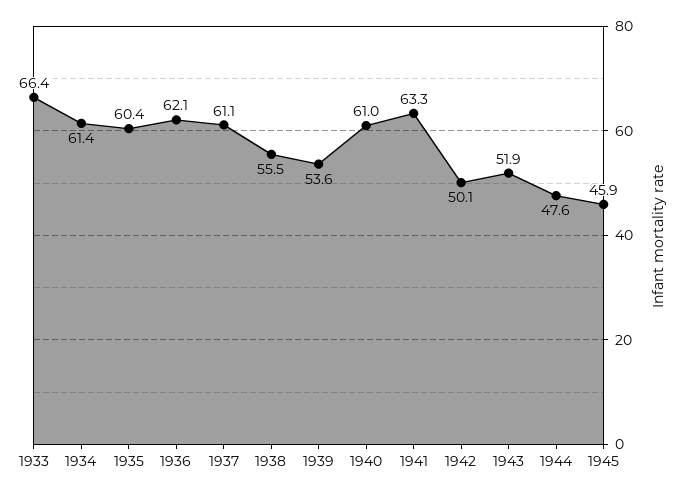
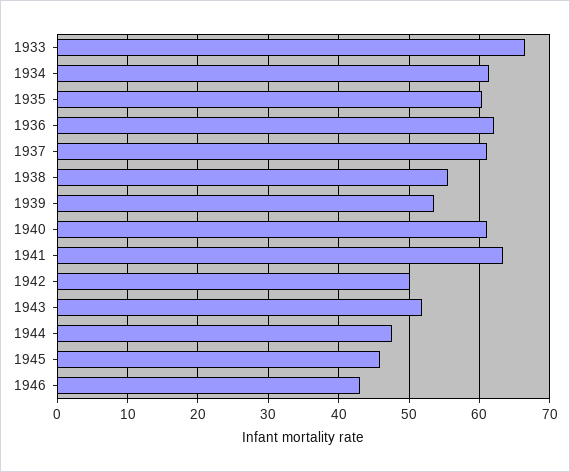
1946: none -> 43

